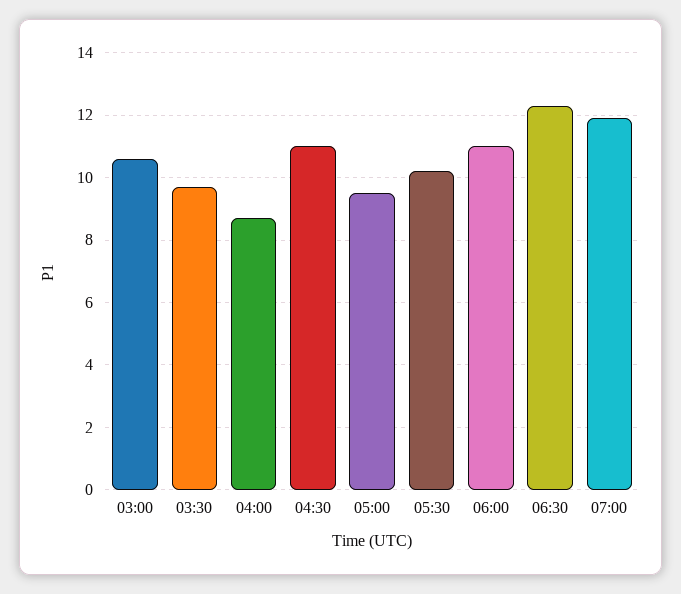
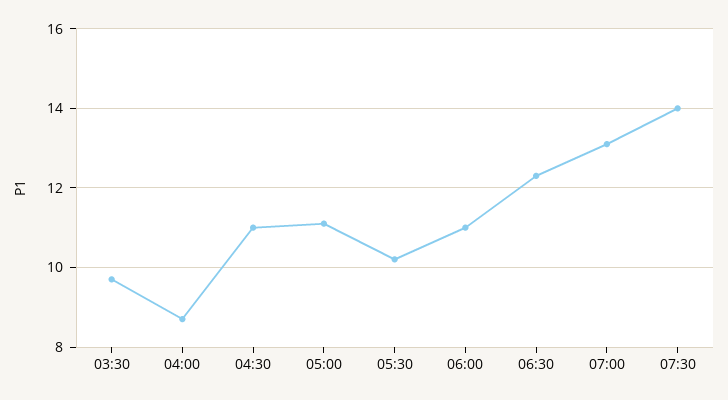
03:00: 10.5 -> none
05:00: 9.5 -> 11
07:00: 12 -> 13
07:30: none -> 14

